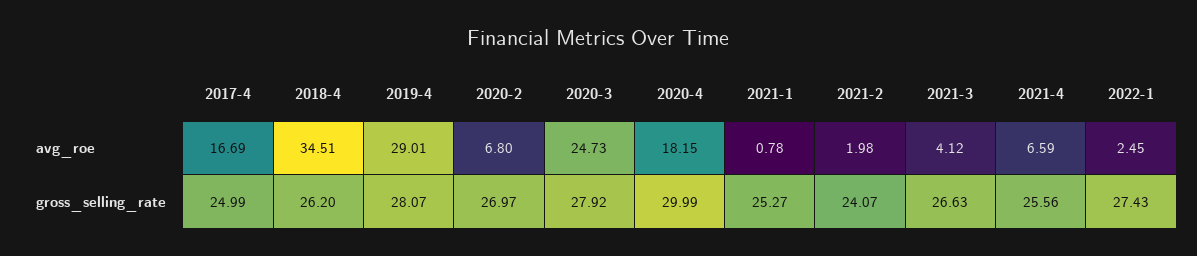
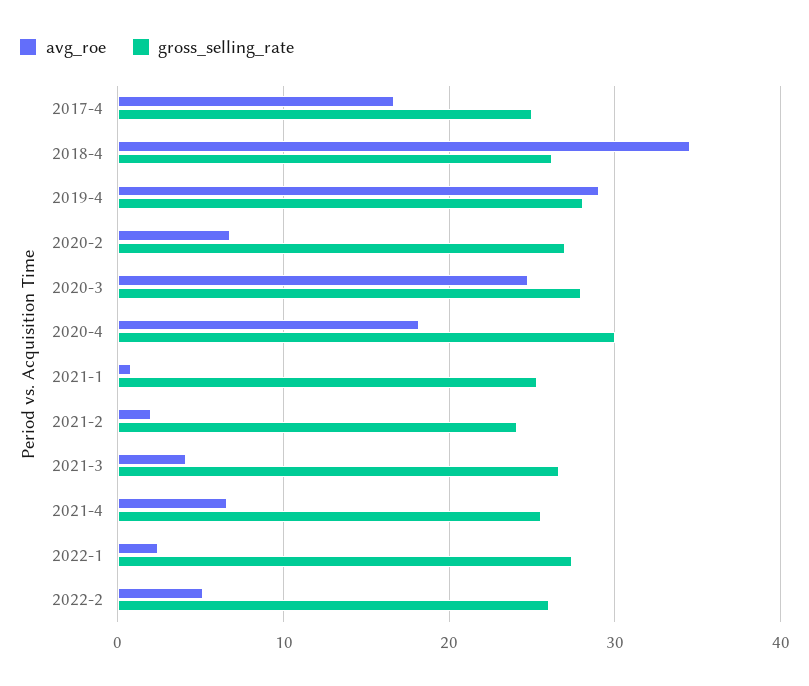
avg_roe, 2022-2: none -> 5
gross_selling_rate, 2022-2: none -> 26

